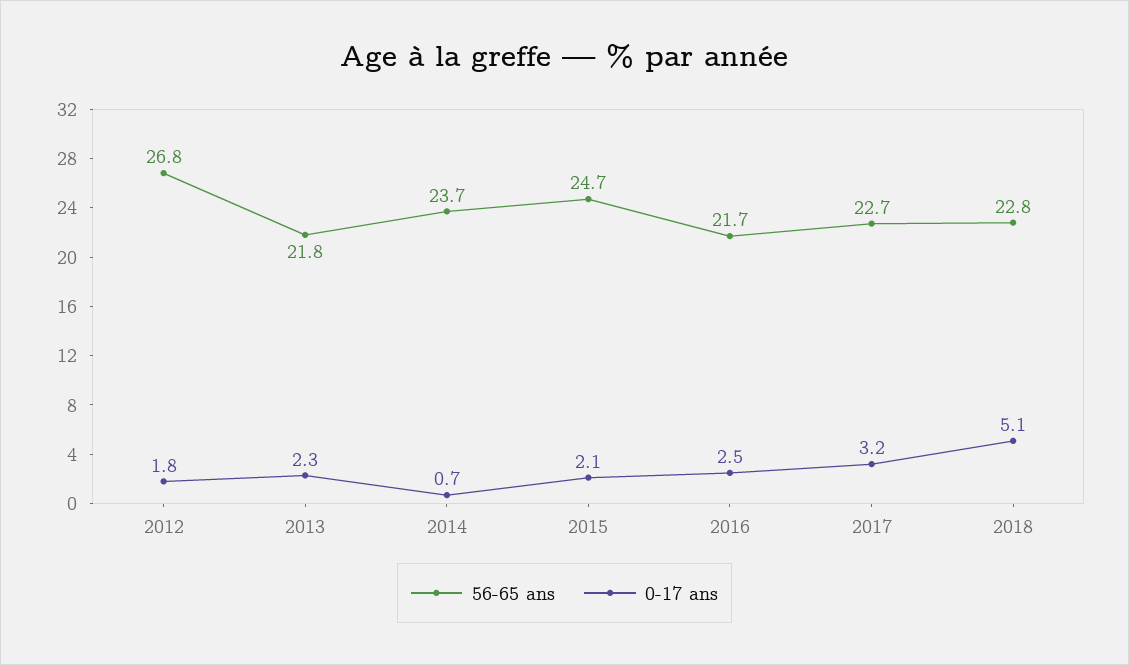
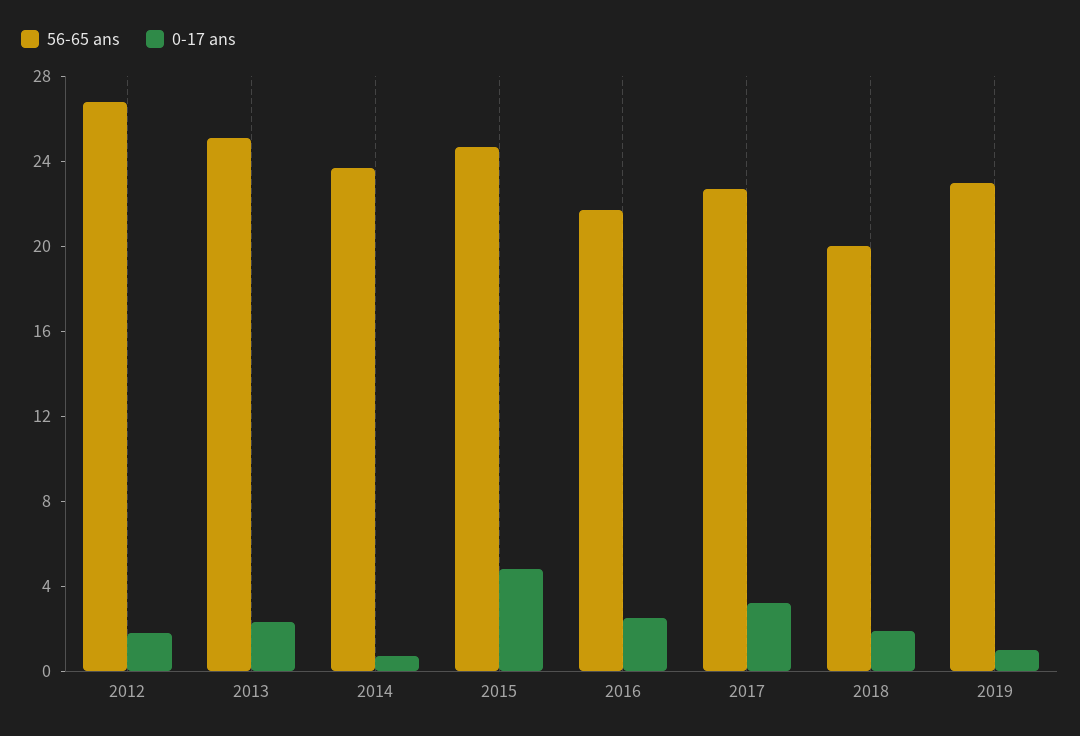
56-65 ans, 2013: 21.8 -> 25
0-17 ans, 2015: 2.1 -> 5
56-65 ans, 2018: 22.8 -> 20
0-17 ans, 2018: 5.1 -> 2
56-65 ans, 2019: none -> 23
0-17 ans, 2019: none -> 1

